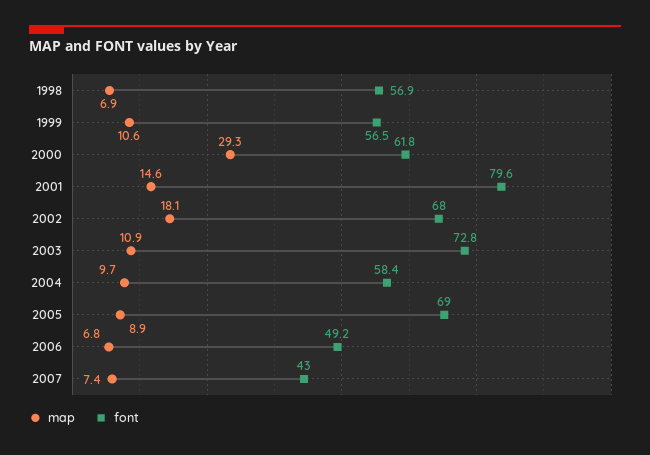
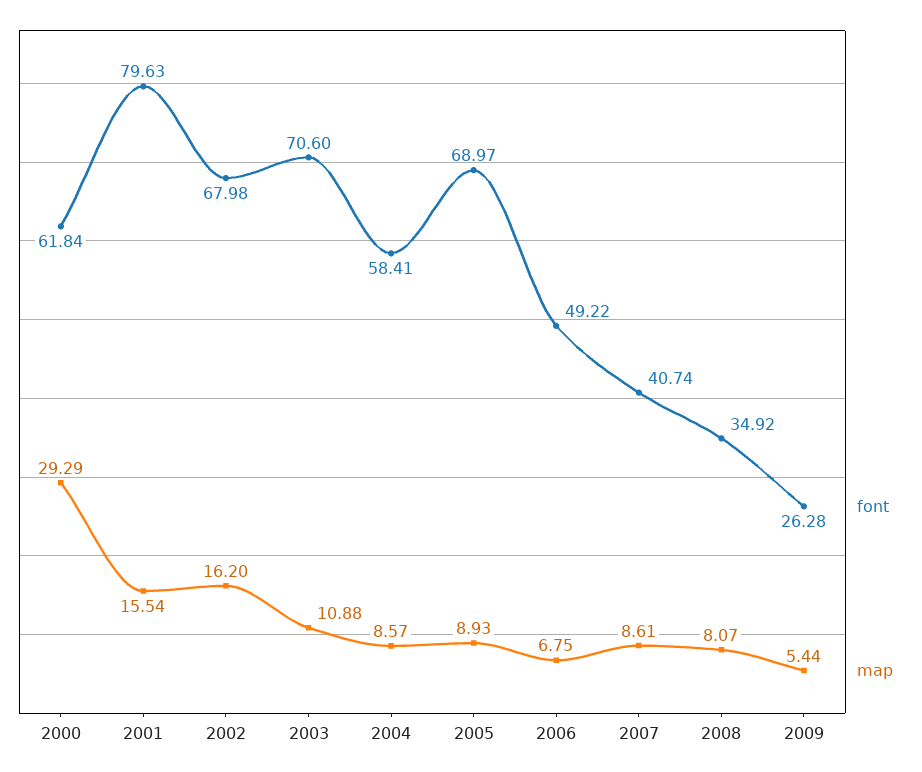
map, 1998: 6.9 -> none
font, 1998: 56.9 -> none
map, 1999: 10.6 -> none
font, 1999: 56.5 -> none
map, 2001: 14.6 -> 15.54
map, 2002: 18.1 -> 16.2
font, 2003: 72.8 -> 70.6
map, 2004: 9.7 -> 8.57
map, 2007: 7.4 -> 8.61
font, 2007: 43 -> 40.74
font, 2008: none -> 34.92
map, 2008: none -> 8.07
font, 2009: none -> 26.28
map, 2009: none -> 5.44

